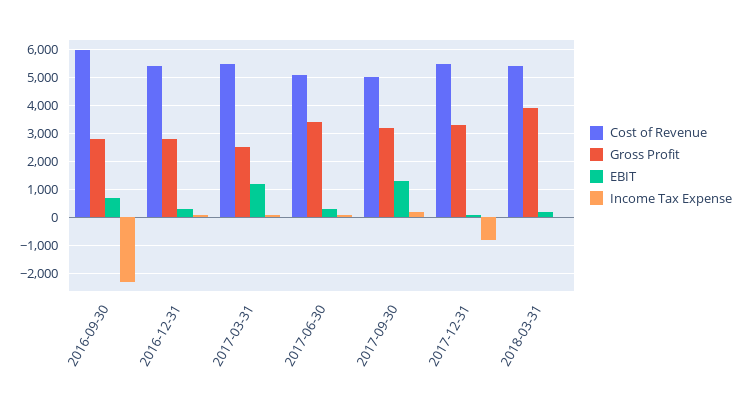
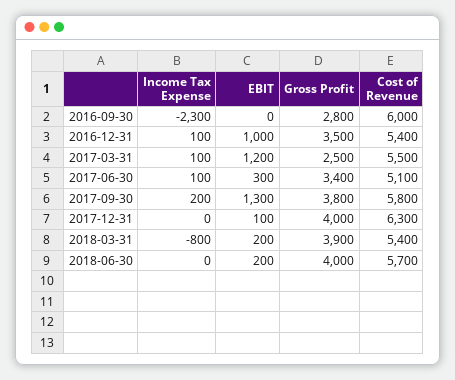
EBIT, 2016-09-30: 750 -> 0
Gross Profit, 2016-12-31: 2750 -> 3500
EBIT, 2016-12-31: 250 -> 1000
Cost of Revenue, 2017-09-30: 5000 -> 5800
Gross Profit, 2017-09-30: 3250 -> 3800
Cost of Revenue, 2017-12-31: 5500 -> 6300
Gross Profit, 2017-12-31: 3250 -> 4000
Income Tax Expense, 2017-12-31: -750 -> 0
Income Tax Expense, 2018-03-31: 0 -> -800
Income Tax Expense, 2018-06-30: none -> 0
EBIT, 2018-06-30: none -> 200
Gross Profit, 2018-06-30: none -> 4000
Cost of Revenue, 2018-06-30: none -> 5700

